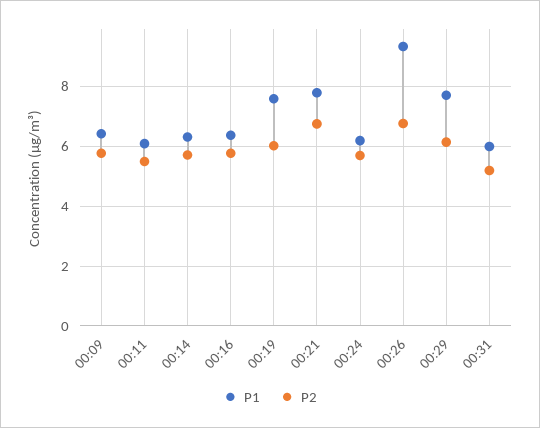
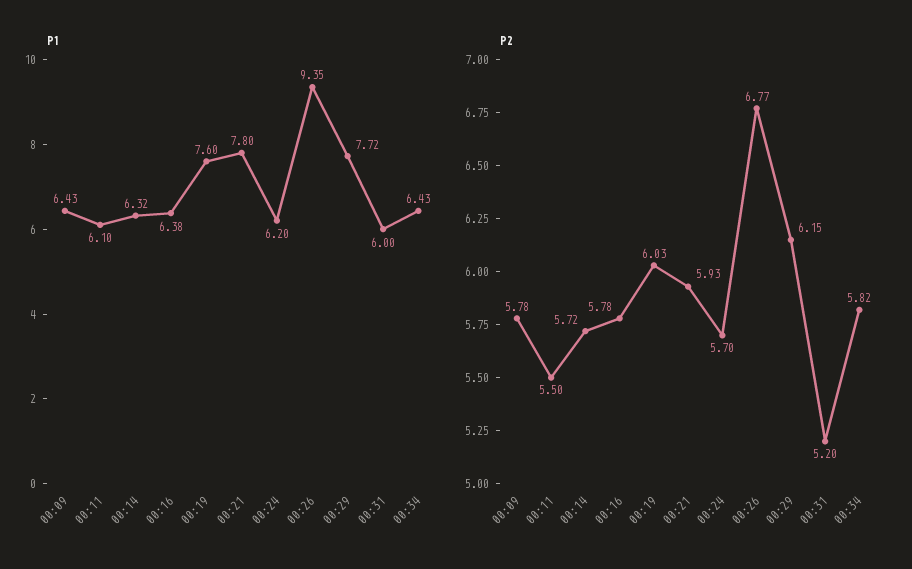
P2, 00:21: 6.75 -> 5.93
P1, 00:34: none -> 6.43
P2, 00:34: none -> 5.82

